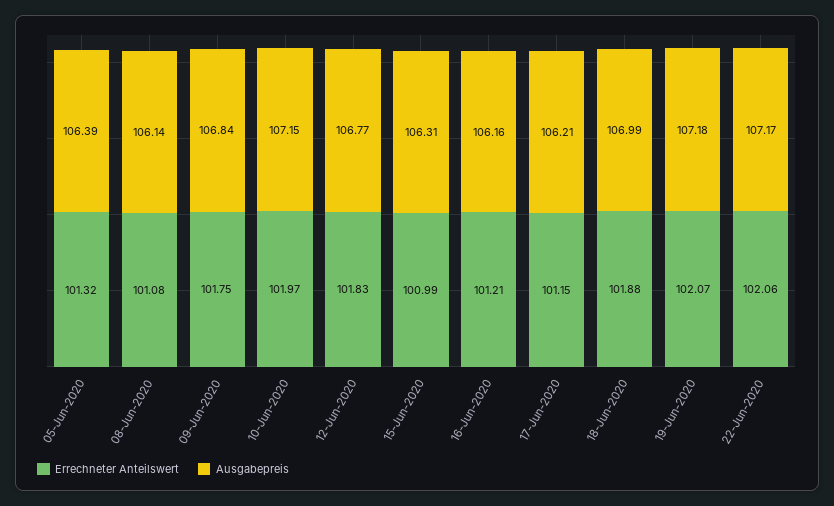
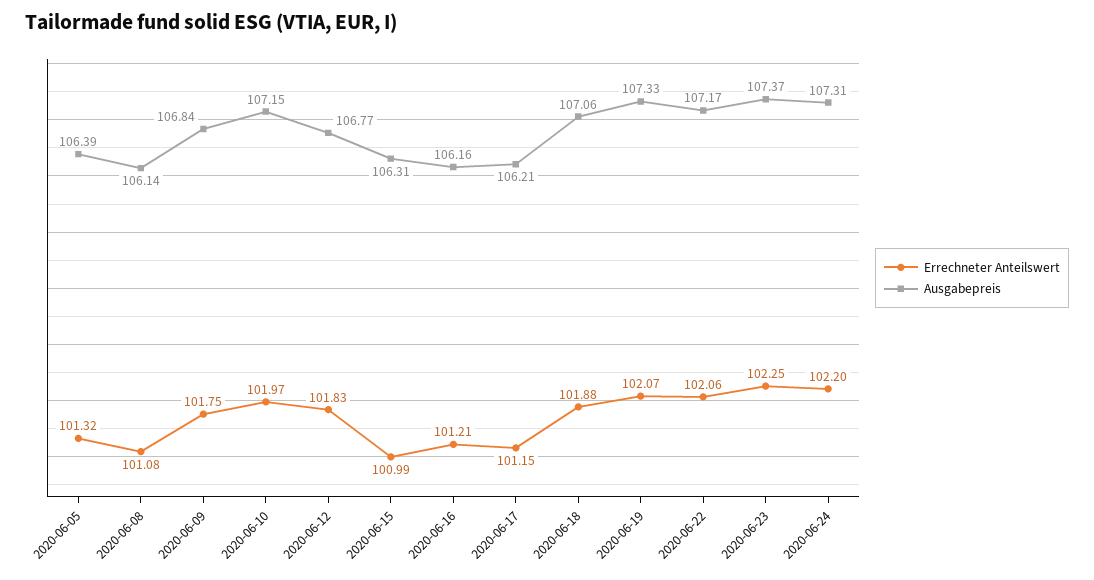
Ausgabepreis, 18-Jun-2020: 106.99 -> 107.06
Ausgabepreis, 19-Jun-2020: 107.18 -> 107.33
Errechneter Anteilswert, 2020-06-23: none -> 102.25
Ausgabepreis, 2020-06-23: none -> 107.37
Errechneter Anteilswert, 2020-06-24: none -> 102.2
Ausgabepreis, 2020-06-24: none -> 107.31

